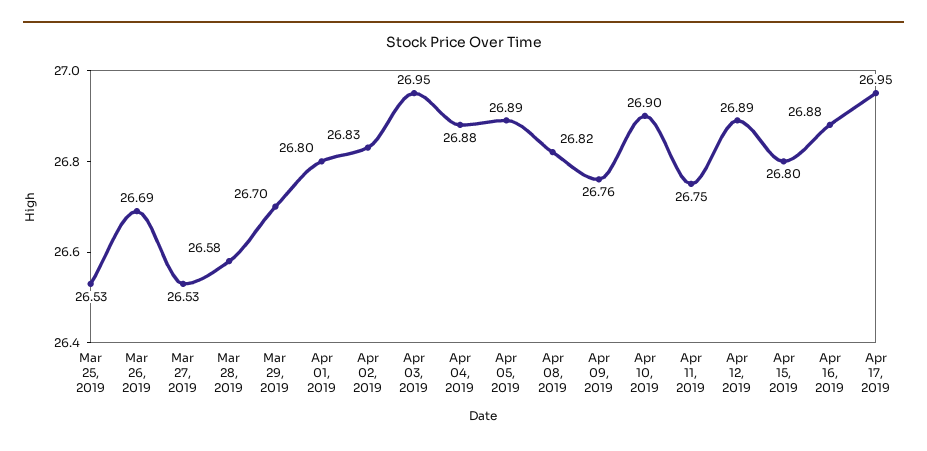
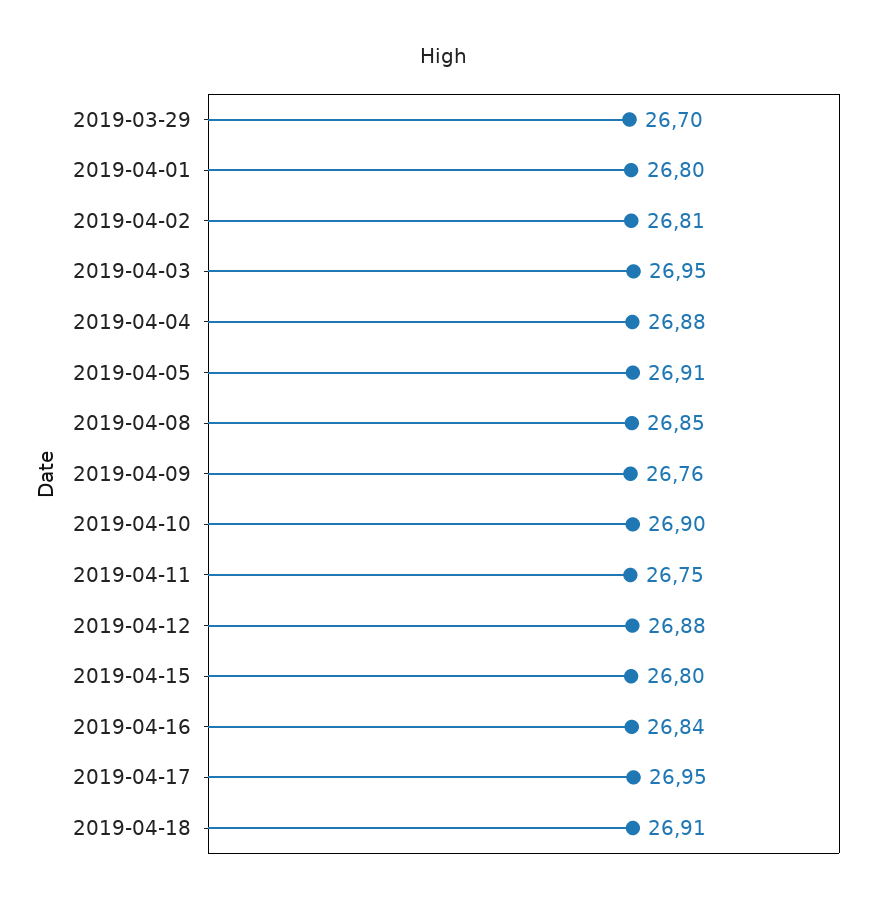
Mar 25, 2019: 26.53 -> none
Mar 26, 2019: 26.69 -> none
Mar 27, 2019: 26.53 -> none
Mar 28, 2019: 26.58 -> none
Apr 02, 2019: 26.83 -> 26.81
Apr 05, 2019: 26.89 -> 26.91
Apr 08, 2019: 26.82 -> 26.85
Apr 12, 2019: 26.89 -> 26.88
Apr 16, 2019: 26.88 -> 26.84
2019-04-18: none -> 26.91

